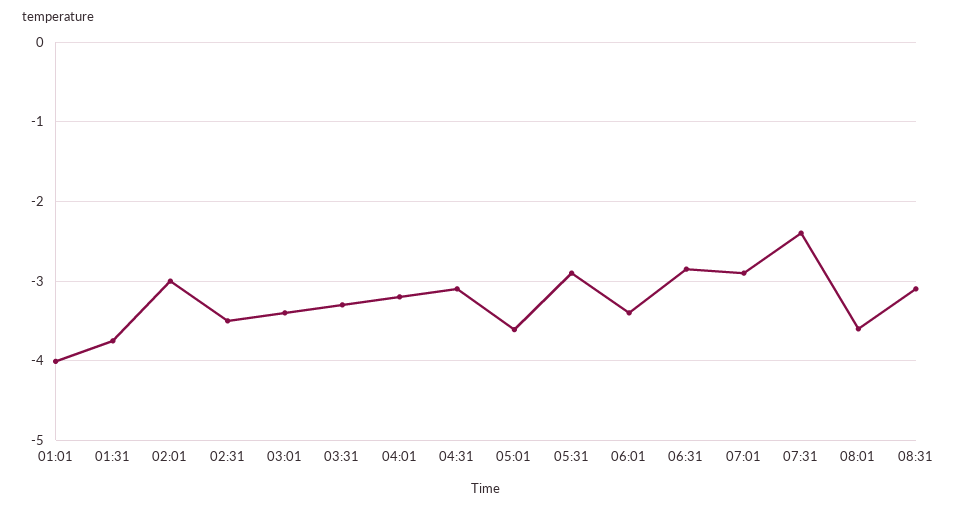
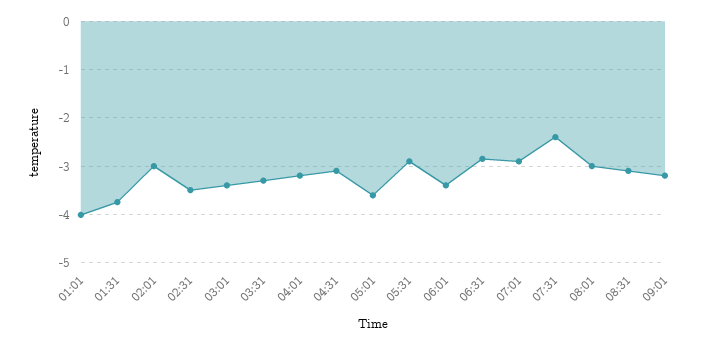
08:01: -3.6 -> -3
09:01: none -> -3.2

